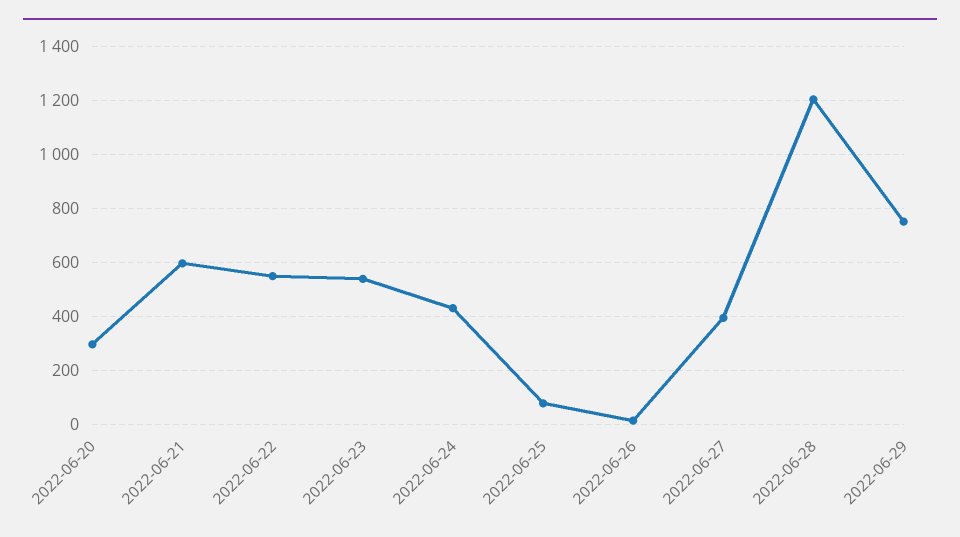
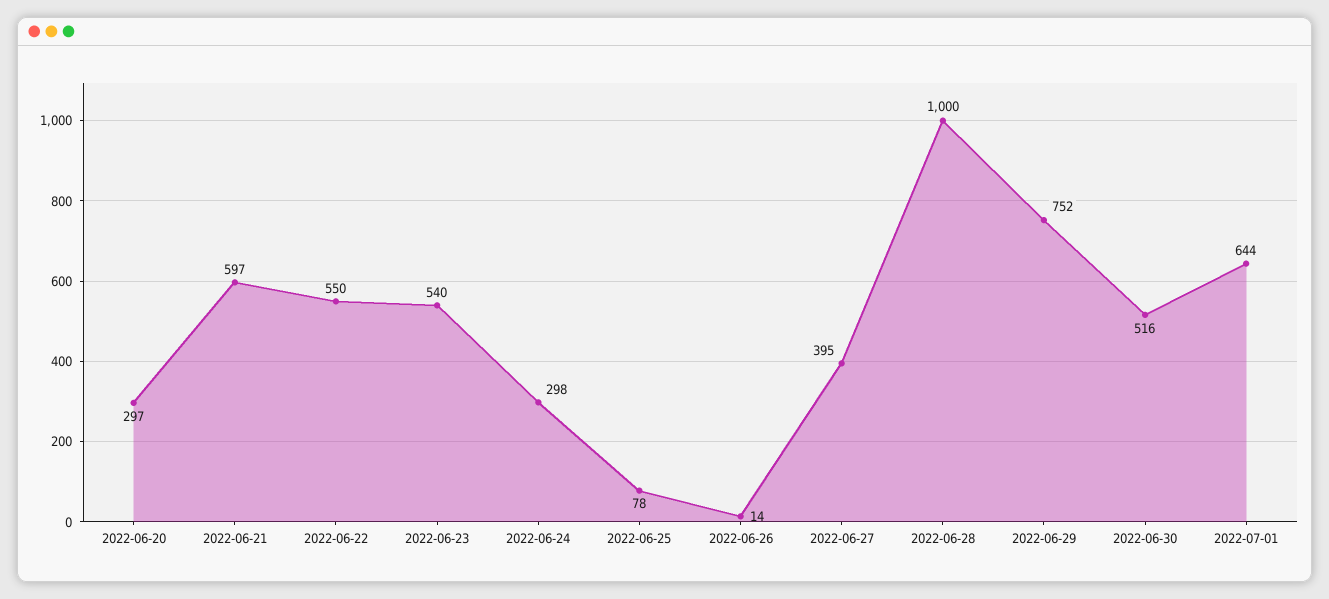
2022-06-24: 425 -> 298
2022-06-28: 1200 -> 1000
2022-06-30: none -> 516
2022-07-01: none -> 644

